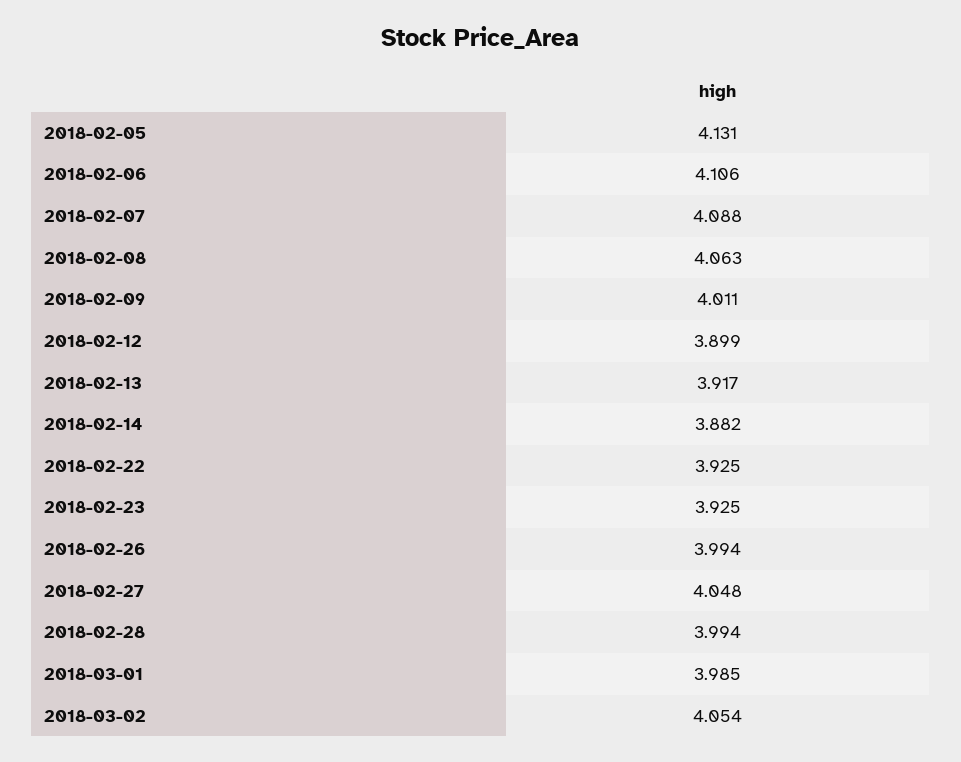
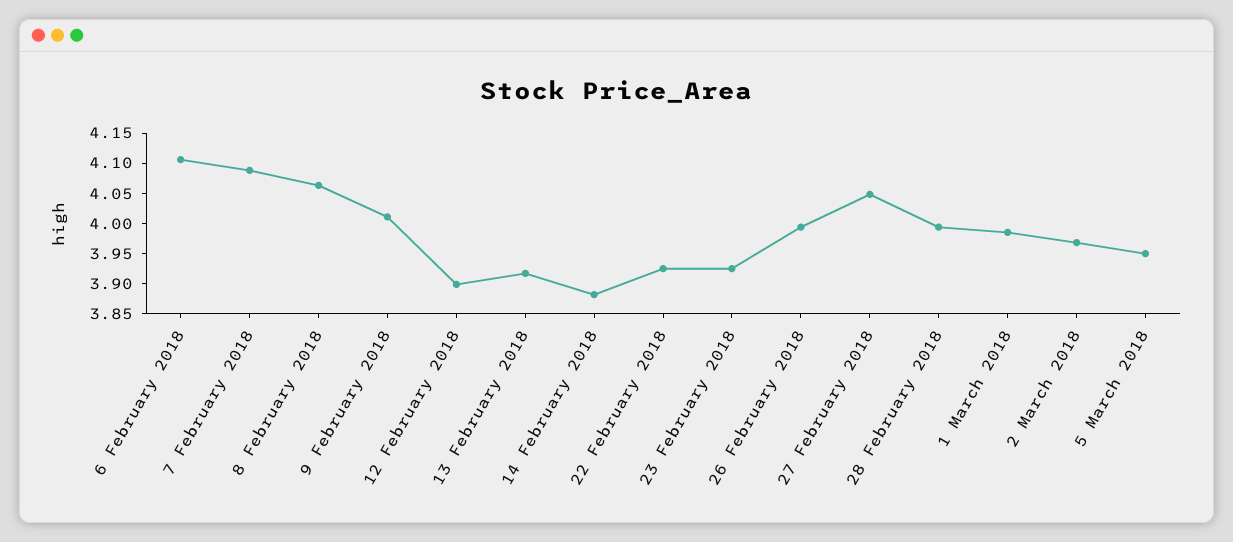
2018-02-05: 4.131 -> none
2018-03-02: 4.054 -> 3.975
5 March 2018: none -> 3.95

